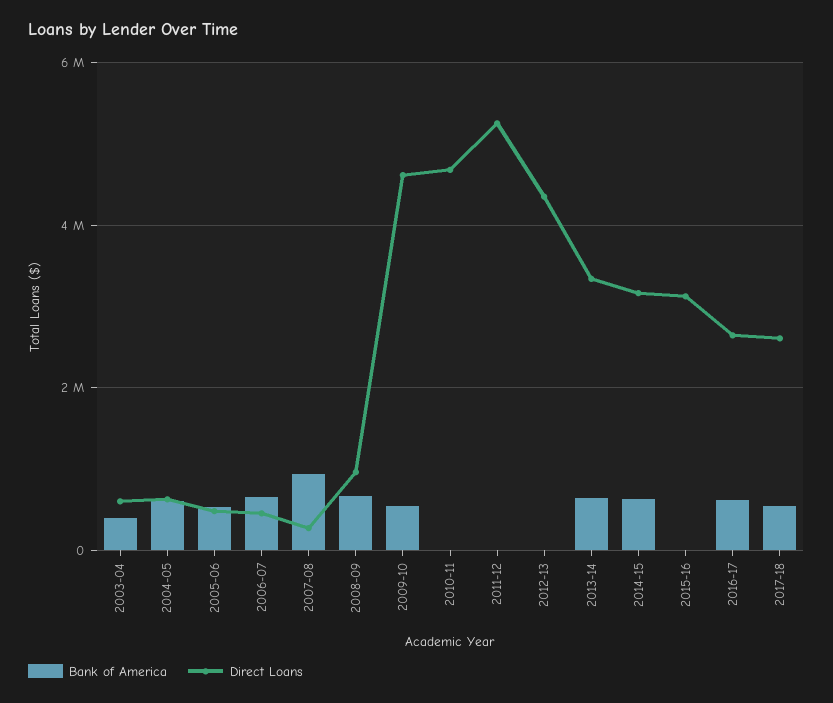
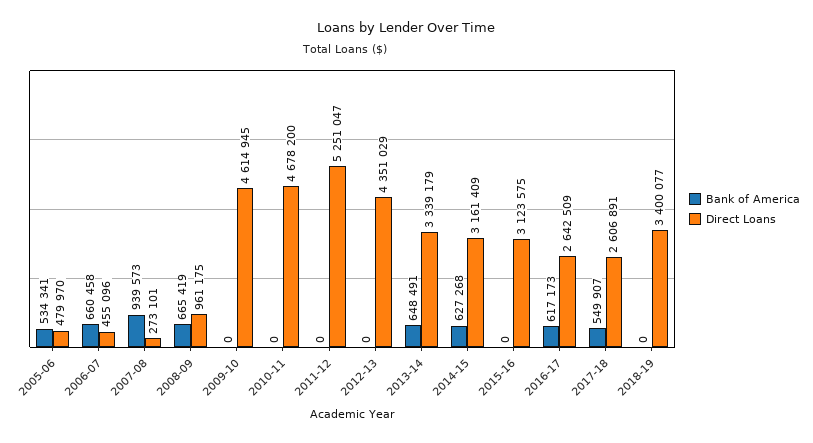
Bank of America, 2003-04: 400000 -> none
Direct Loans, 2003-04: 600000 -> none
Bank of America, 2004-05: 600000 -> none
Direct Loans, 2004-05: 600000 -> none
Bank of America, 2009-10: 600000 -> 0
Bank of America, 2018-19: none -> 0
Direct Loans, 2018-19: none -> 3400077

